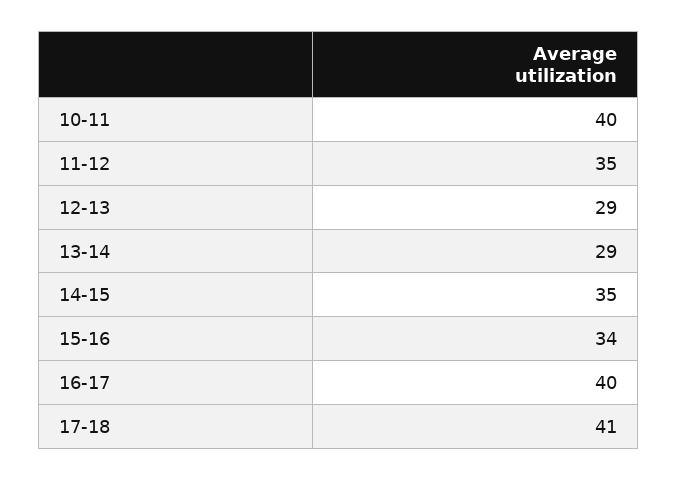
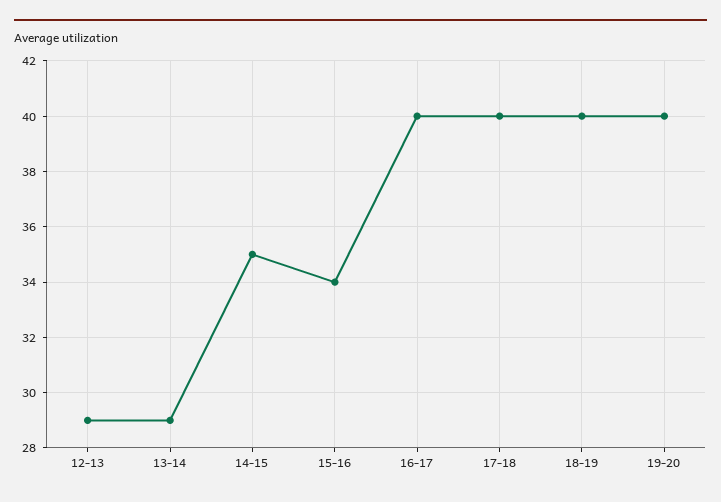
10-11: 40 -> none
11-12: 35 -> none
17-18: 41 -> 40
18-19: none -> 40
19-20: none -> 40

